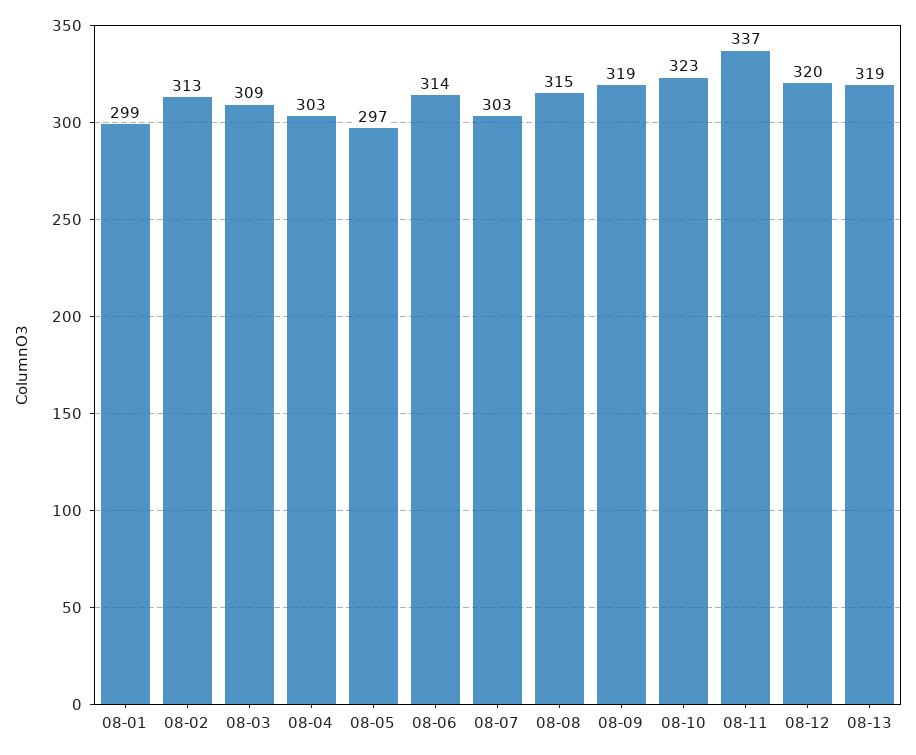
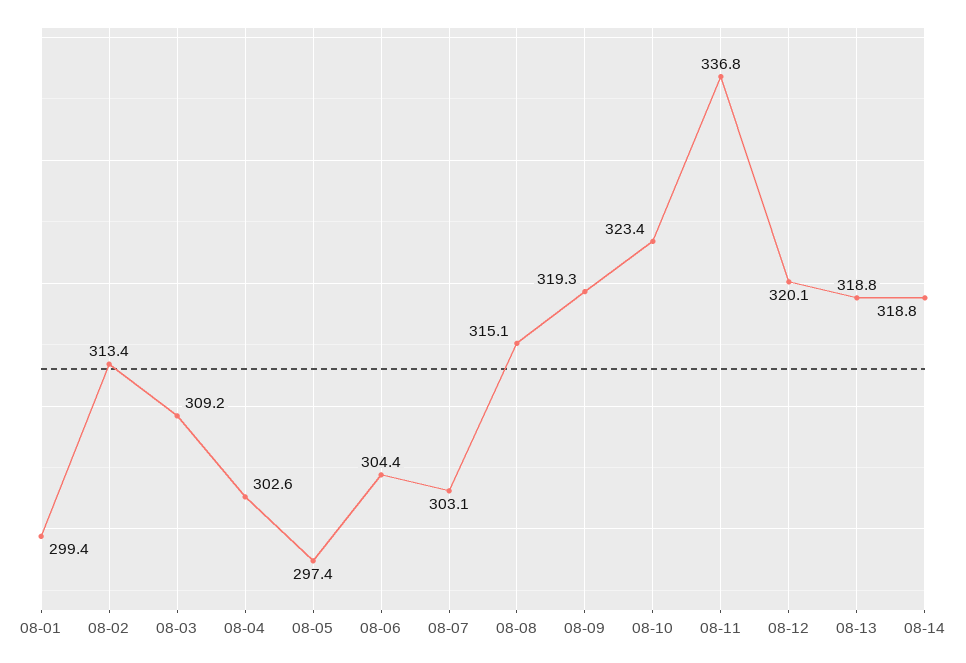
08-06: 314 -> 304.4
08-14: none -> 318.8

